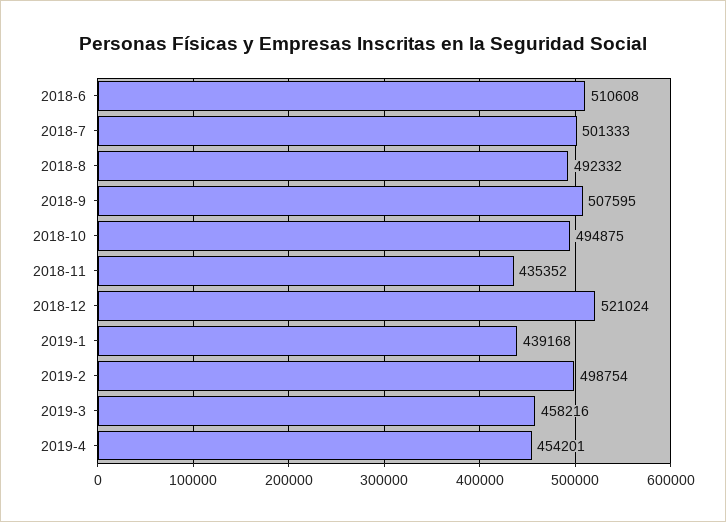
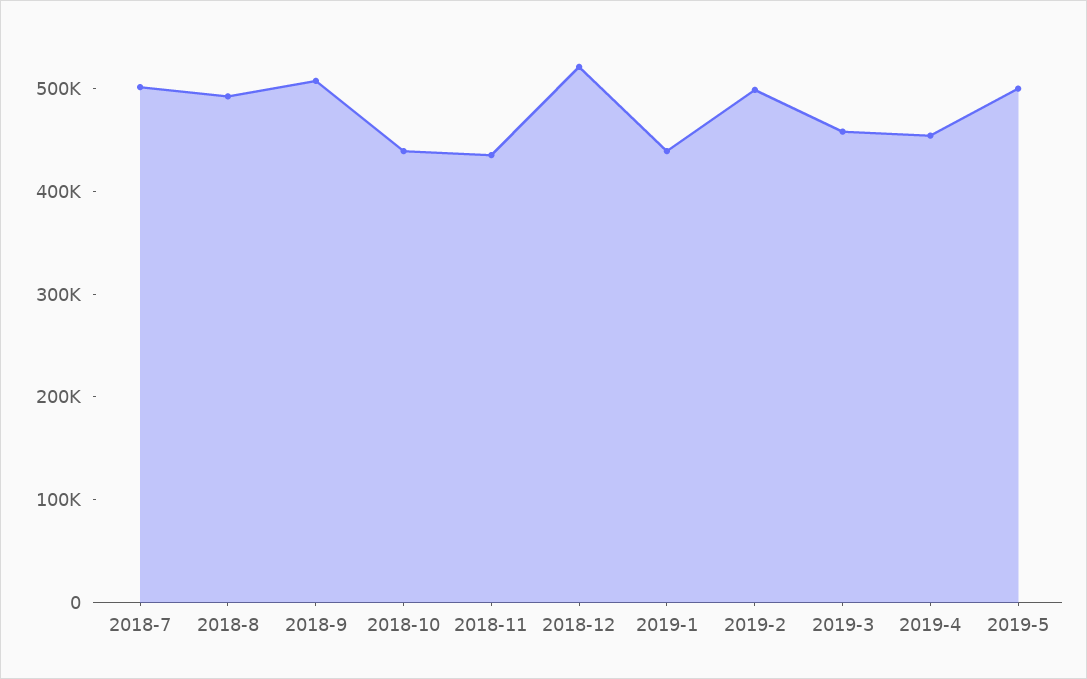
2018-6: 510608 -> none
2018-10: 494875 -> 440000
2019-5: none -> 500000

